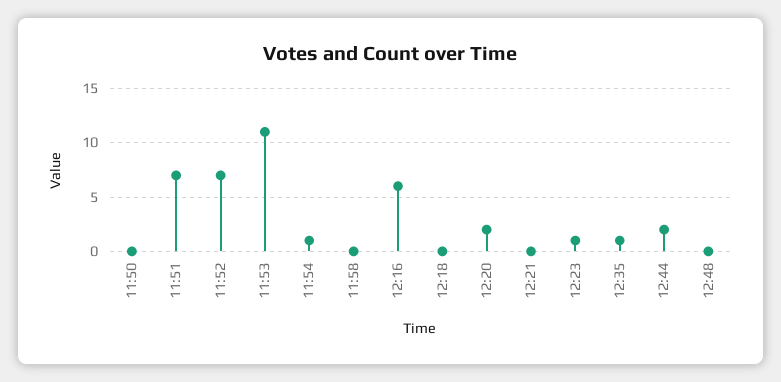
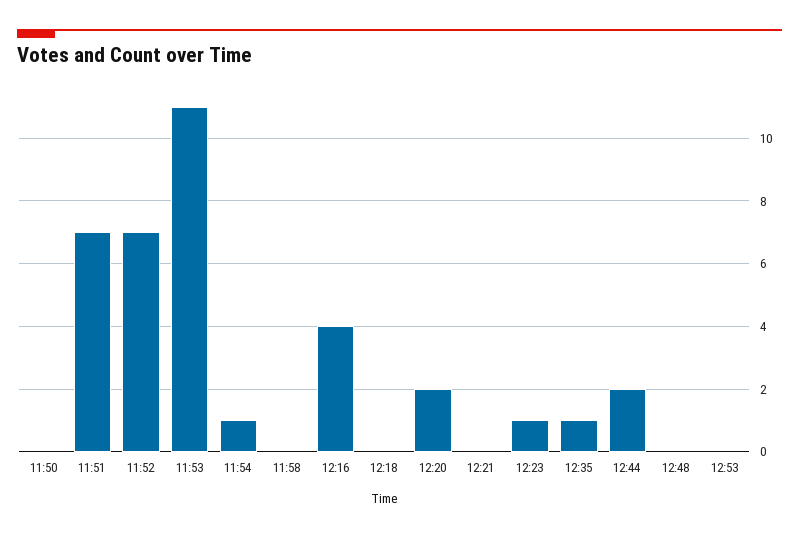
12:16: 6 -> 4
12:53: none -> 0

